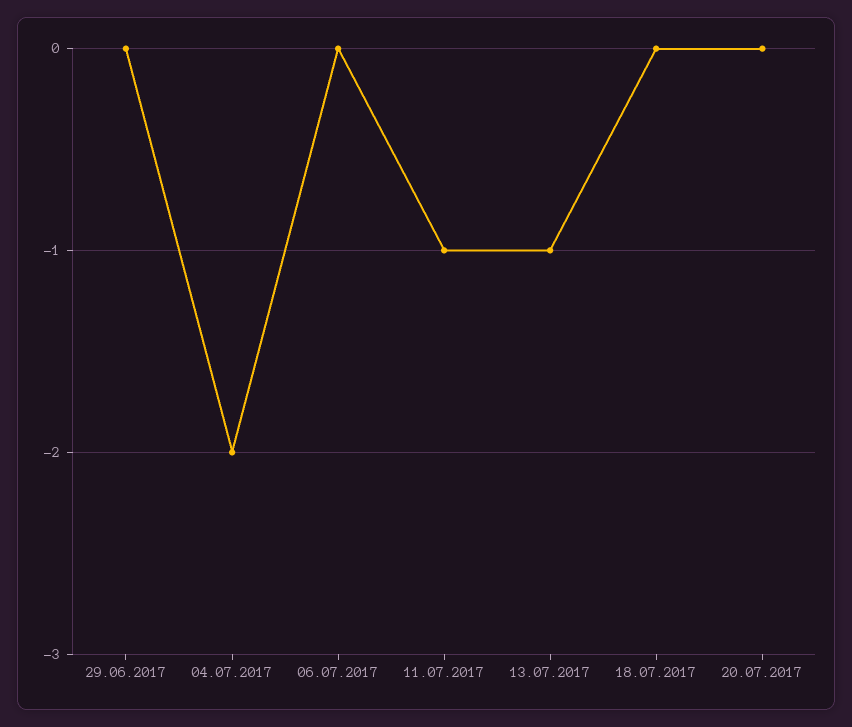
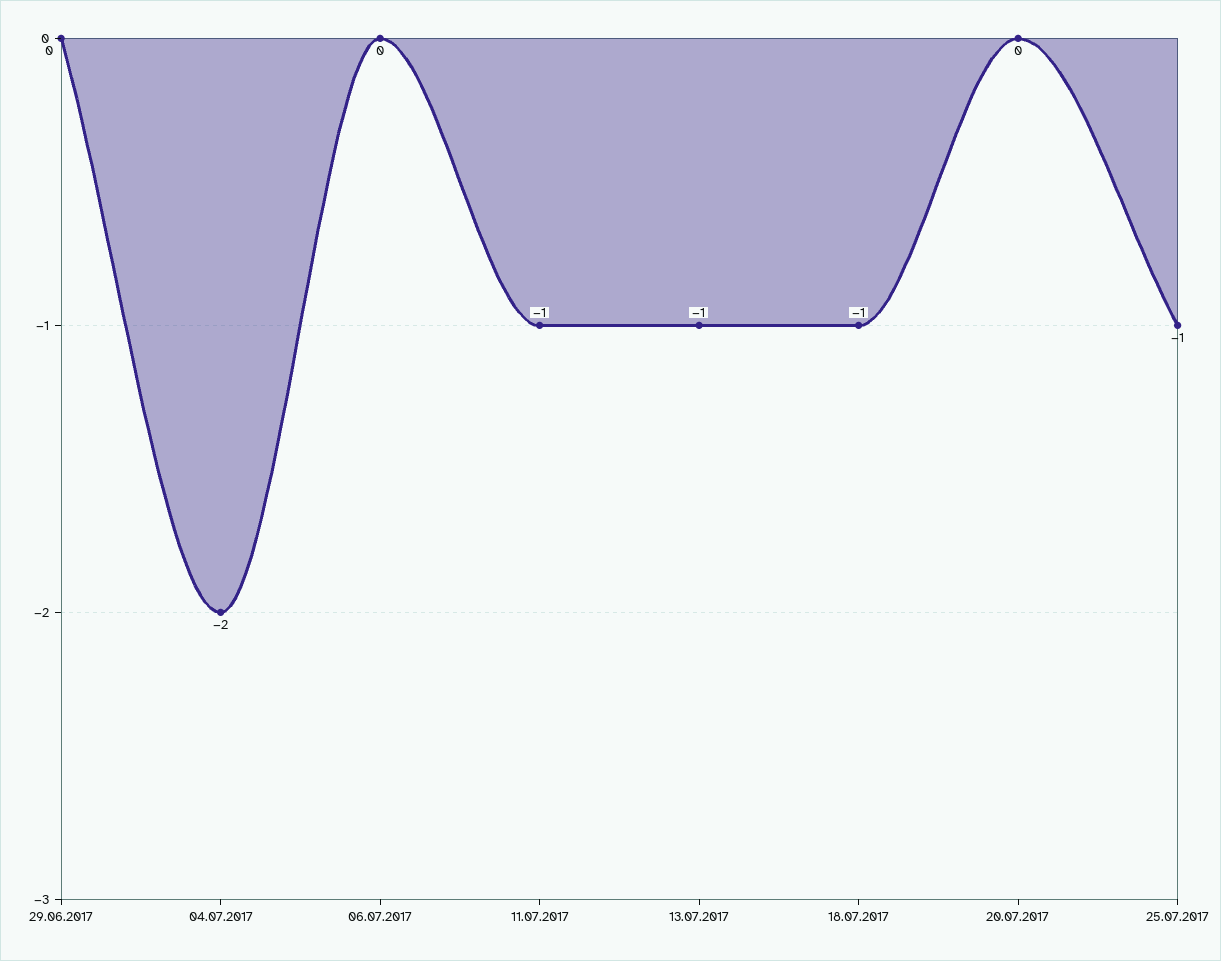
18.07.2017: 0 -> -1
25.07.2017: none -> -1

